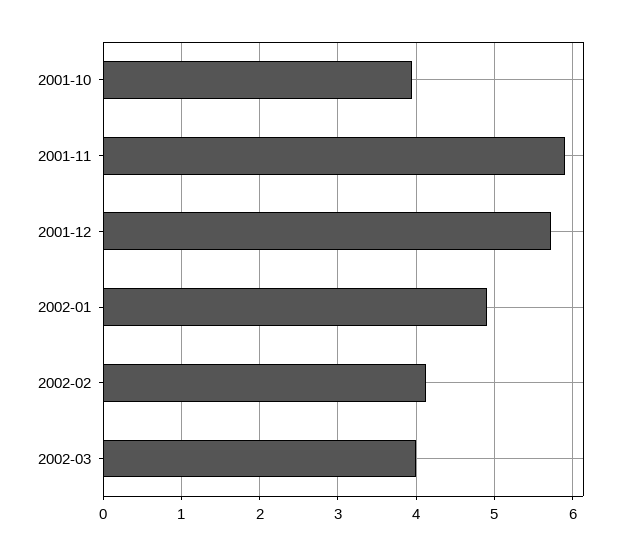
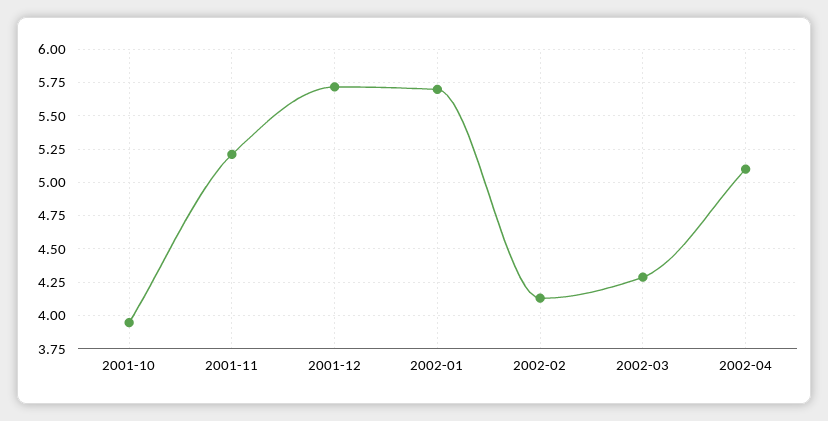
2001-11: 5.9 -> 5.2
2002-01: 4.9 -> 5.7
2002-03: 4 -> 4.3
2002-04: none -> 5.1

